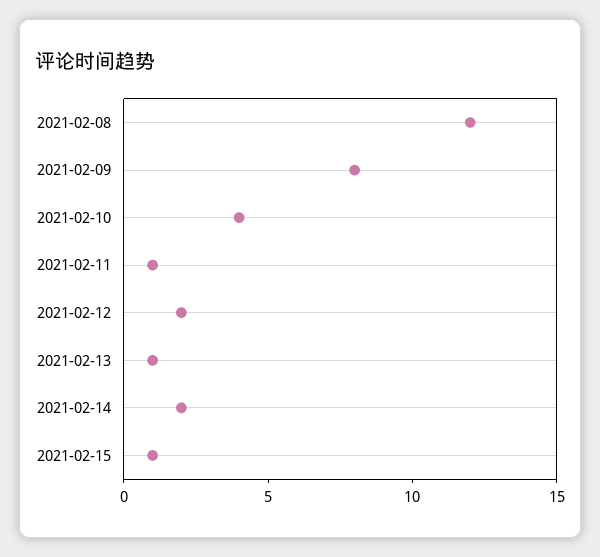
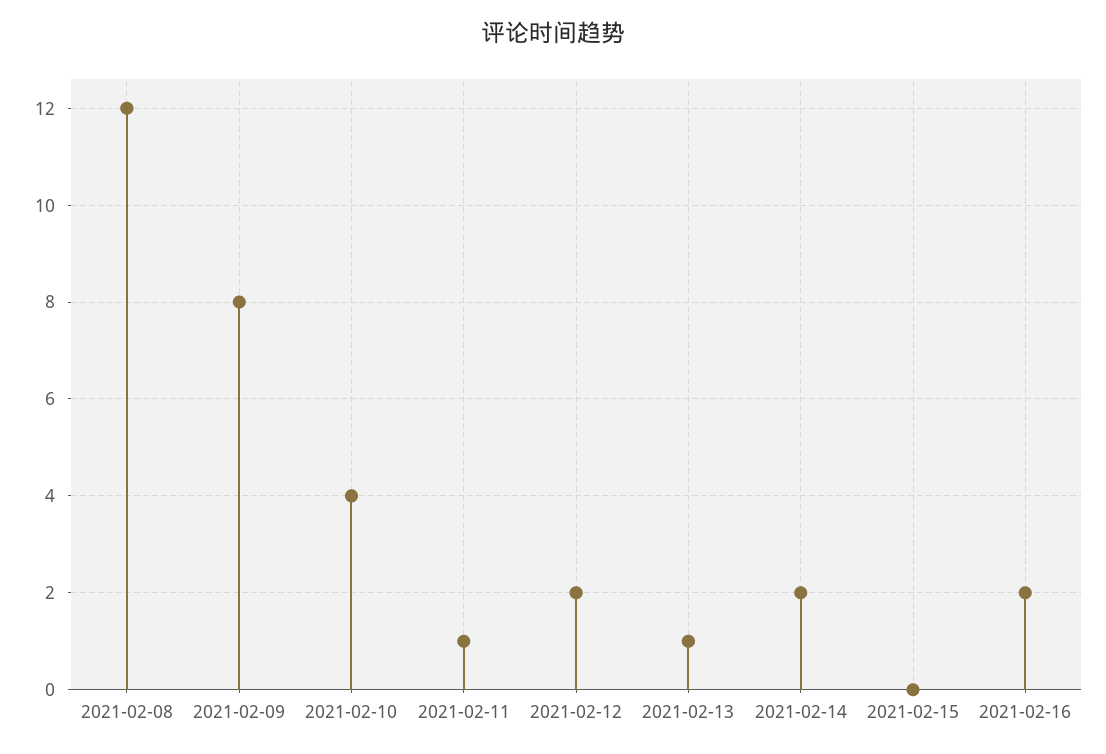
2021-02-15: 1 -> 0
2021-02-16: none -> 2

